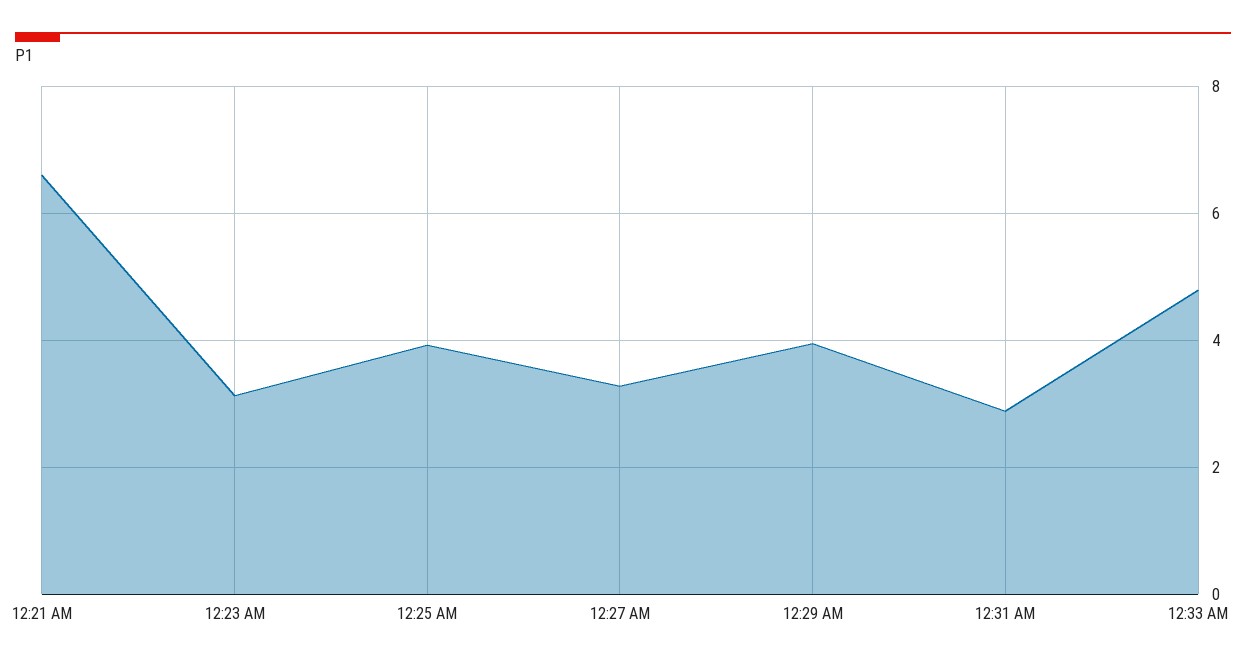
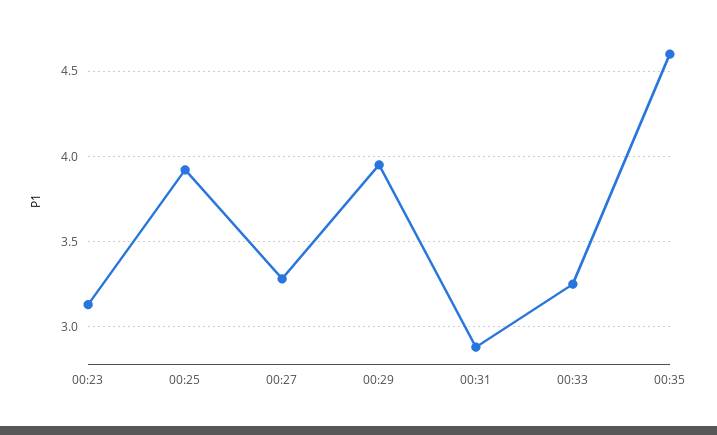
12:21 AM: 6.6 -> none
12:33 AM: 4.8 -> 3.25
00:35: none -> 4.6

